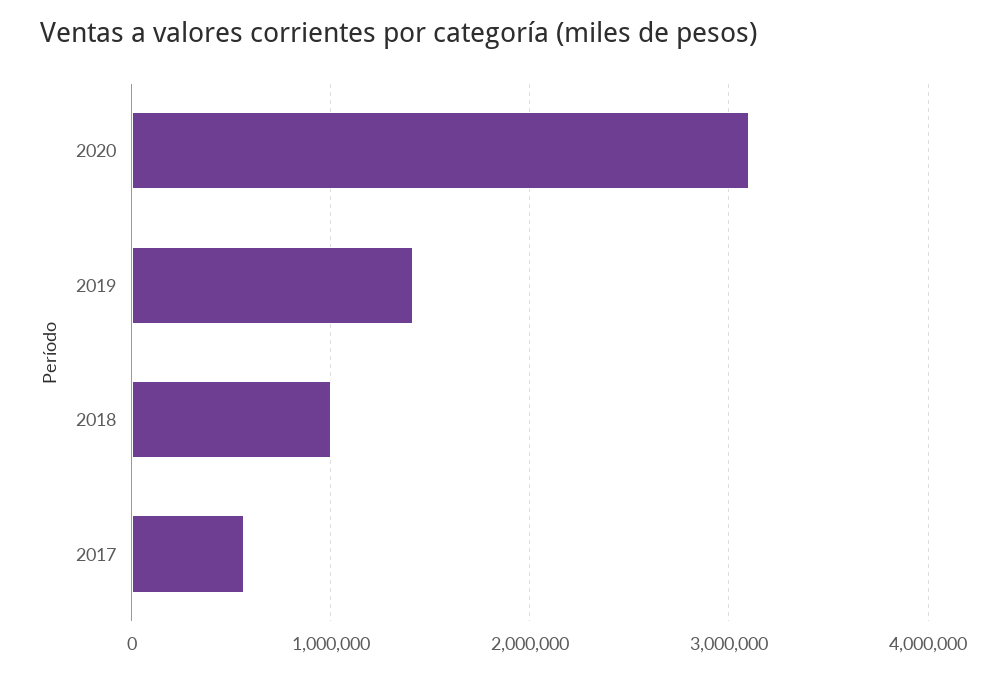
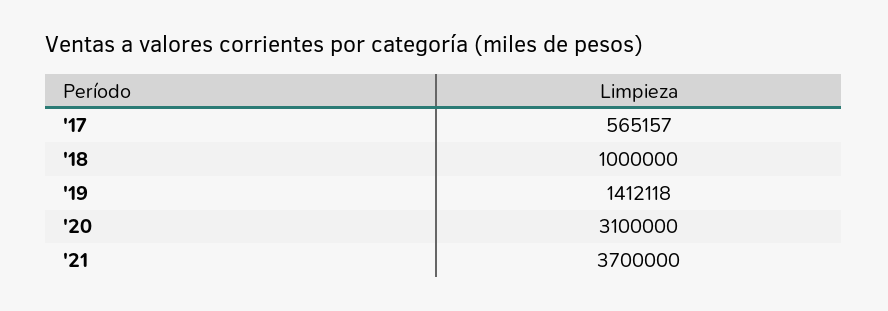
'21: none -> 3700000

